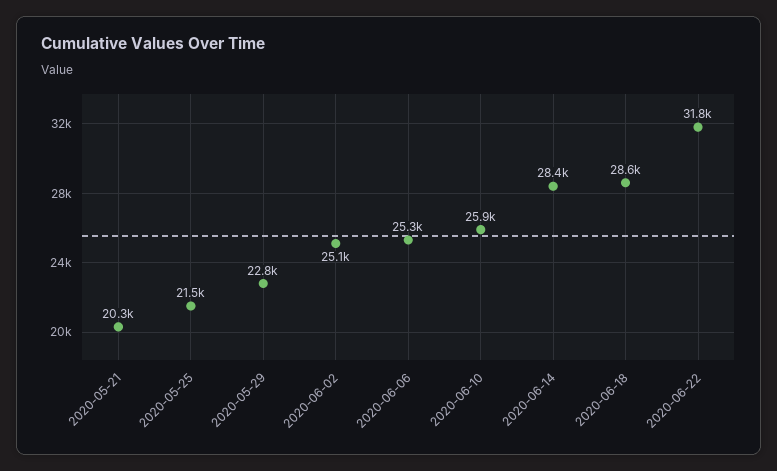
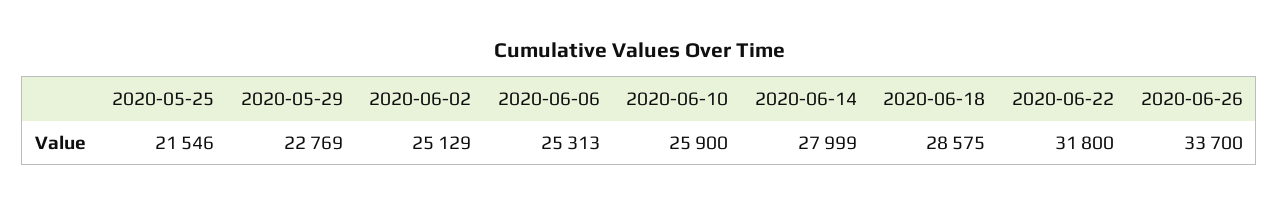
2020-05-21: 20300 -> none
2020-06-14: 28400 -> 27999
2020-06-26: none -> 33700

